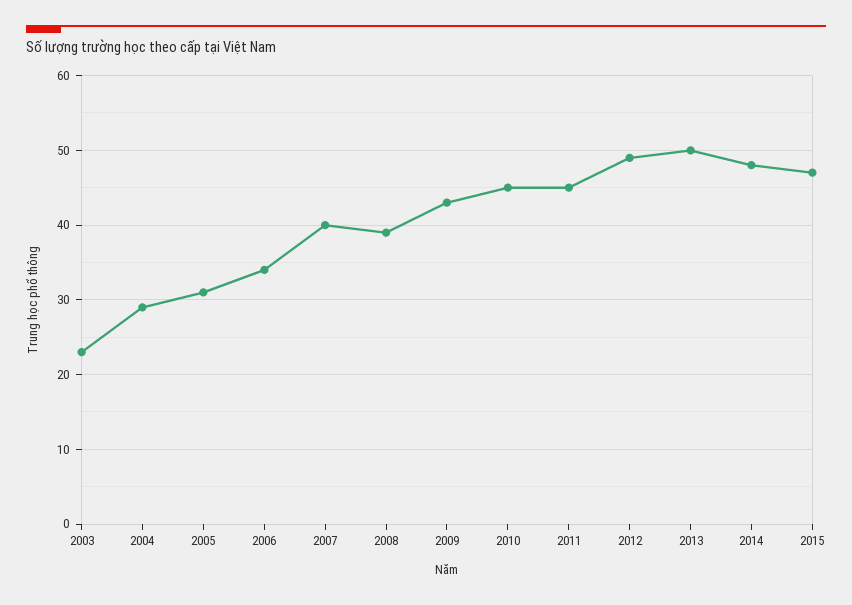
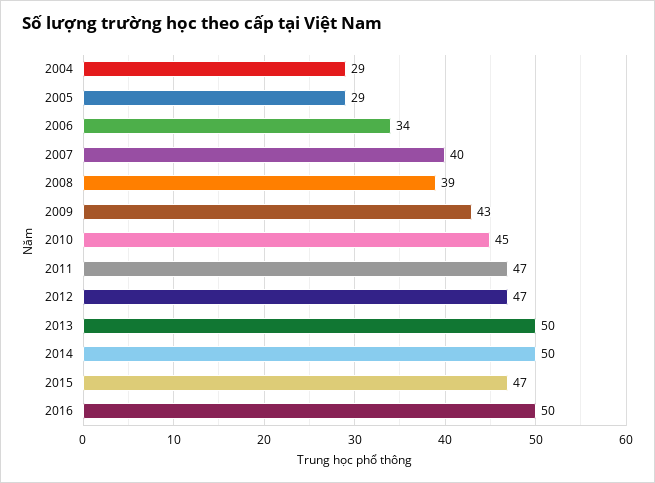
2003: 23 -> none
2005: 31 -> 29
2011: 45 -> 47
2012: 49 -> 47
2014: 48 -> 50
2016: none -> 50

